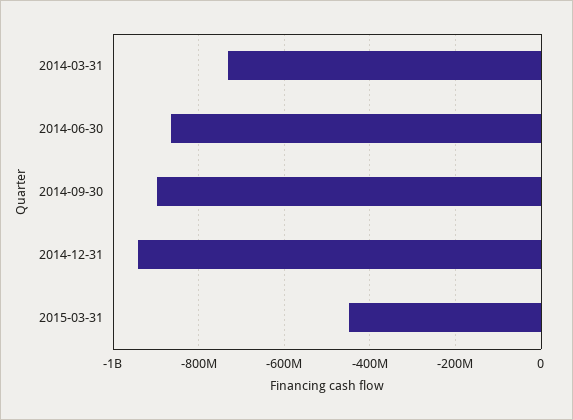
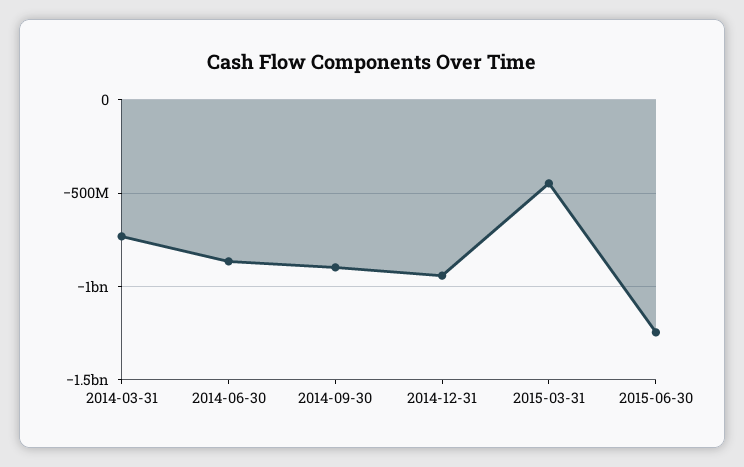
2015-06-30: none -> -1250000000

